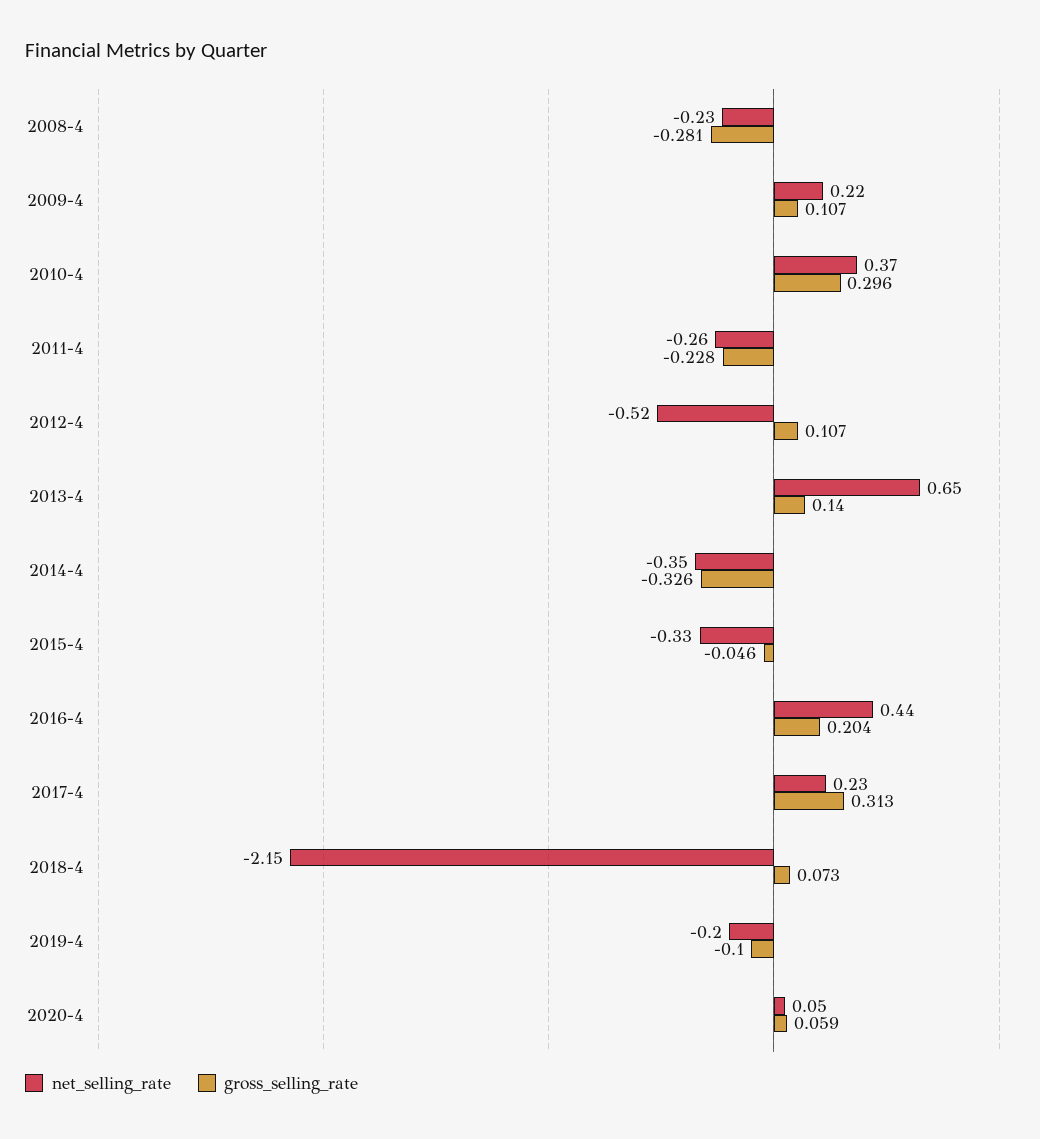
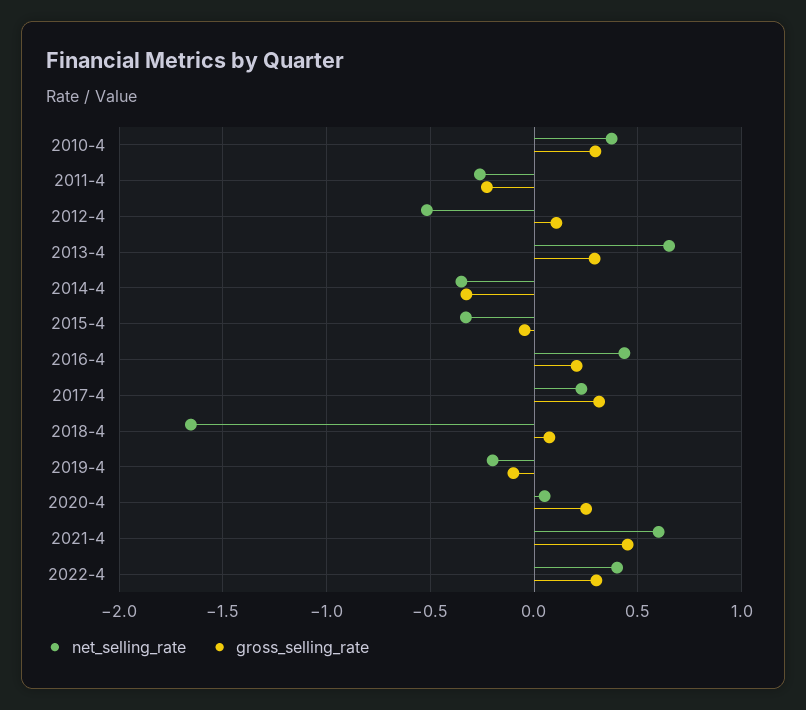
net_selling_rate, 2008-4: -0.23 -> none
gross_selling_rate, 2008-4: -0.281 -> none
net_selling_rate, 2009-4: 0.22 -> none
gross_selling_rate, 2009-4: 0.107 -> none
gross_selling_rate, 2013-4: 0.14 -> 0.3
net_selling_rate, 2018-4: -2.15 -> -1.65
gross_selling_rate, 2020-4: 0.059 -> 0.25
net_selling_rate, 2021-4: none -> 0.6
gross_selling_rate, 2021-4: none -> 0.45
net_selling_rate, 2022-4: none -> 0.4
gross_selling_rate, 2022-4: none -> 0.3

